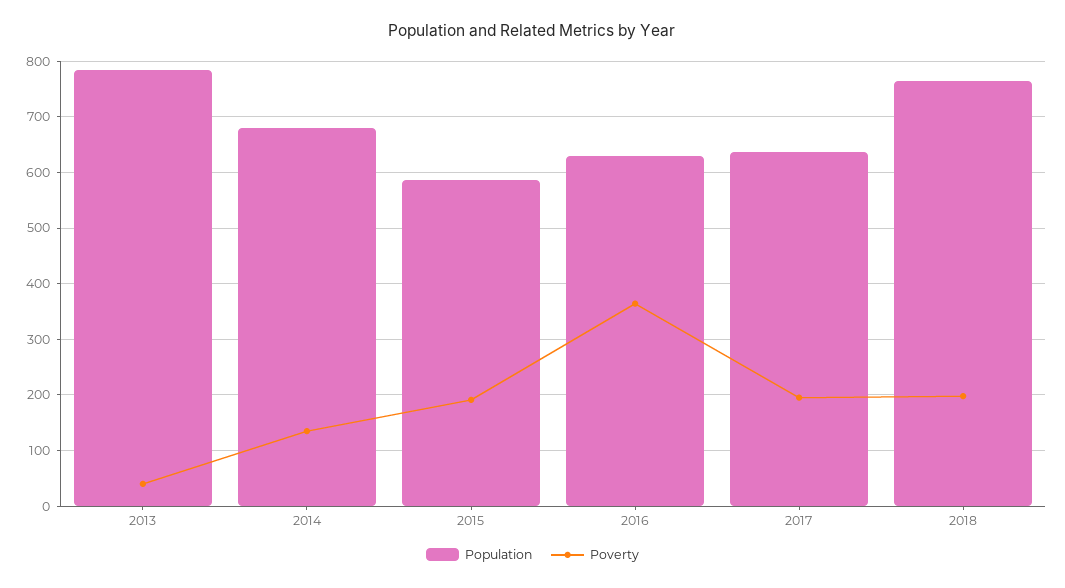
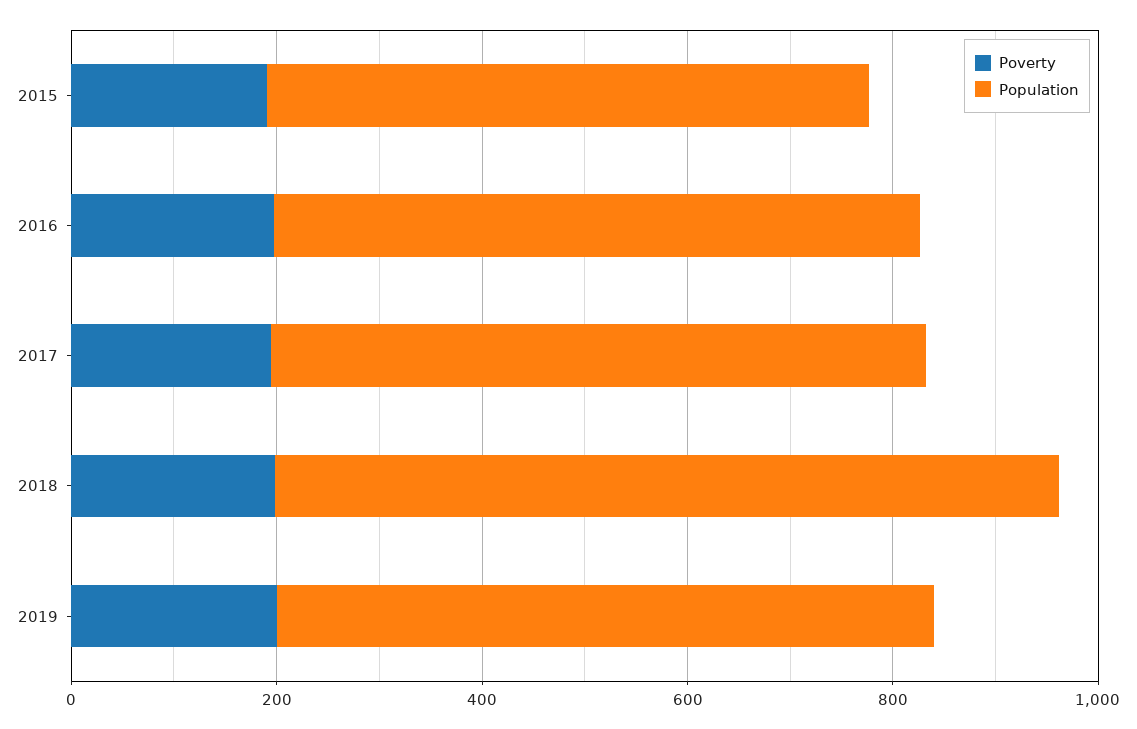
Population, 2013: 780 -> none
Poverty, 2013: 40 -> none
Population, 2014: 680 -> none
Poverty, 2014: 140 -> none
Poverty, 2016: 360 -> 200
Poverty, 2019: none -> 200
Population, 2019: none -> 650

